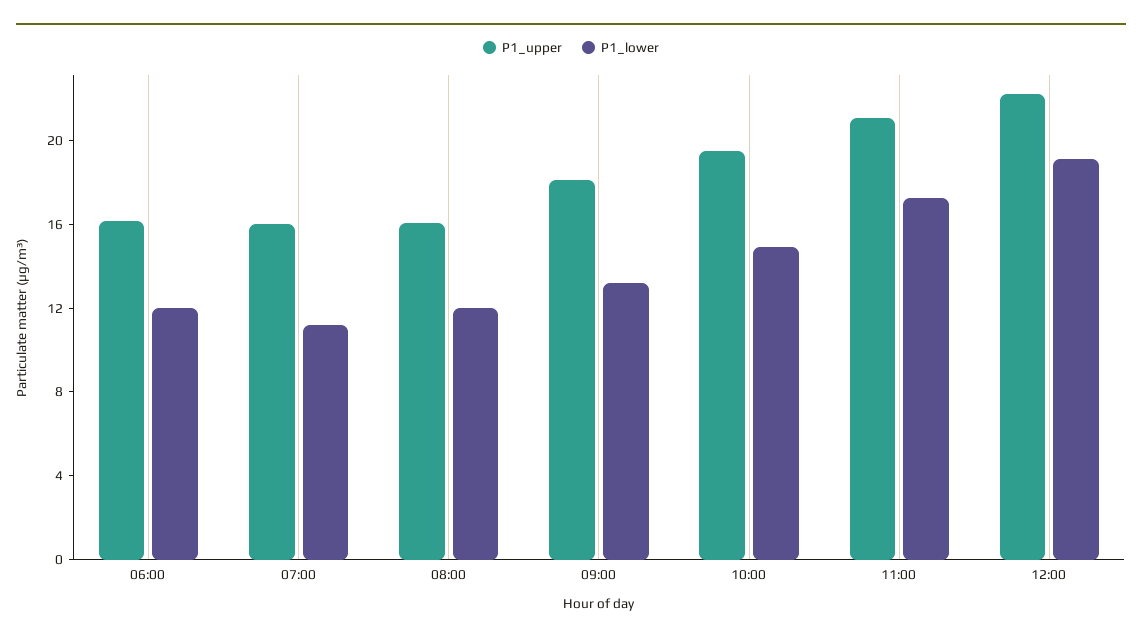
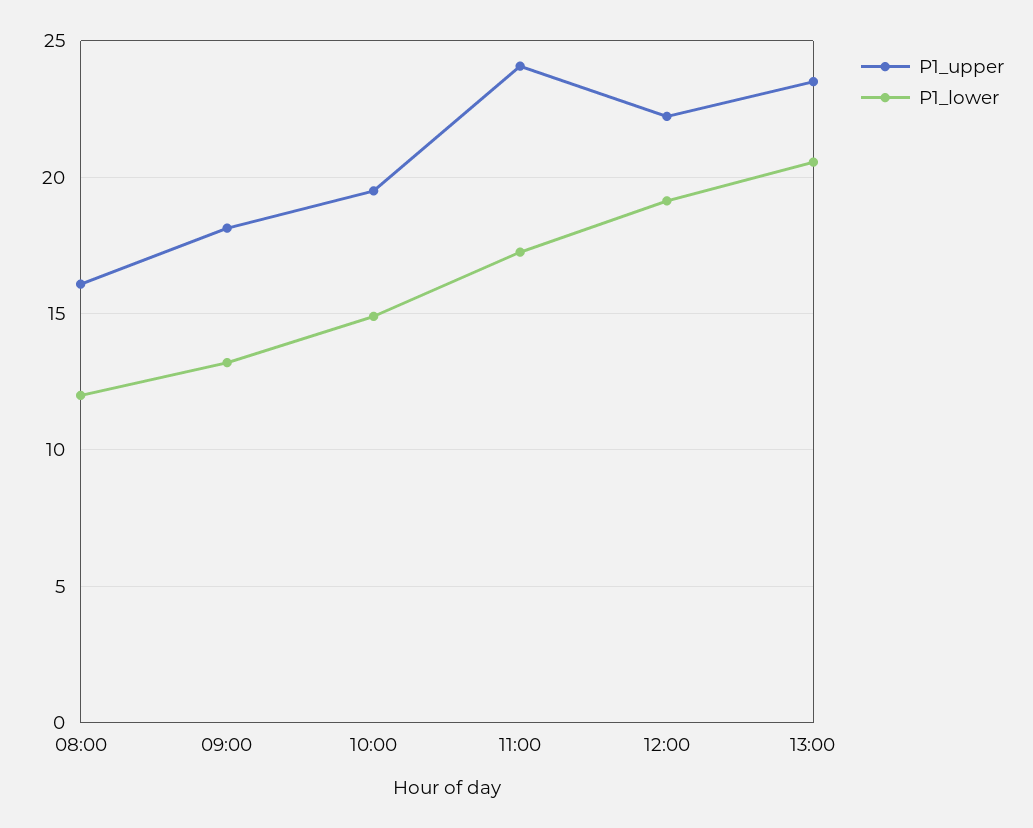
P1_upper, 06:00: 16 -> none
P1_lower, 06:00: 12 -> none
P1_upper, 07:00: 16 -> none
P1_lower, 07:00: 11 -> none
P1_upper, 11:00: 21 -> 24
P1_upper, 13:00: none -> 23.5
P1_lower, 13:00: none -> 20.5

